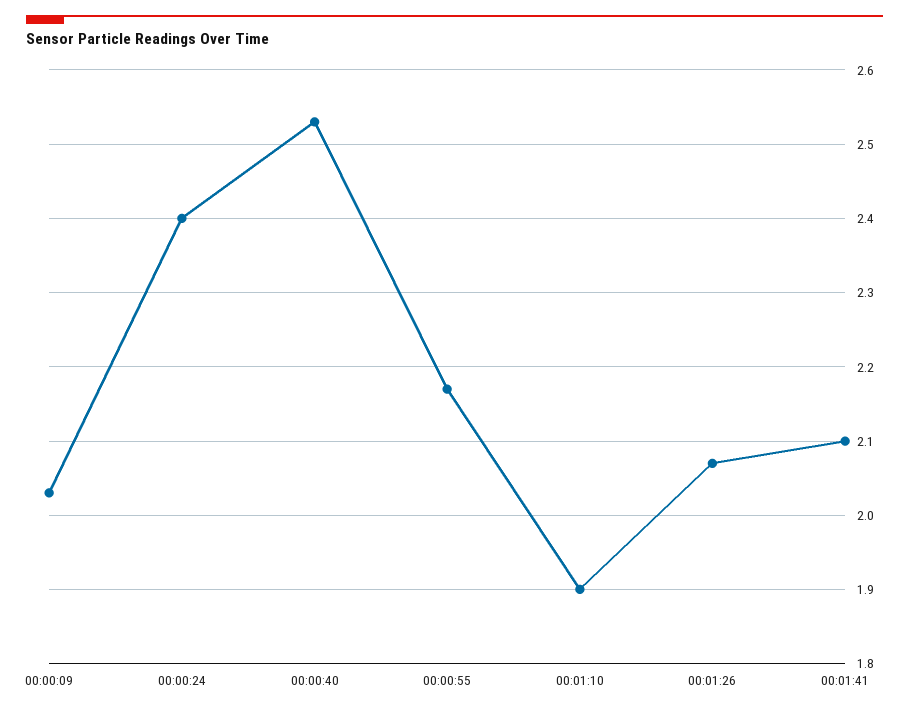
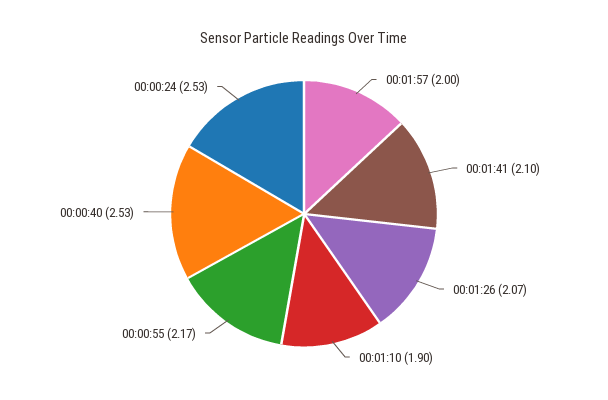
00:00:09: 2.03 -> none
00:00:24: 2.4 -> 2.53
00:01:57: none -> 2

